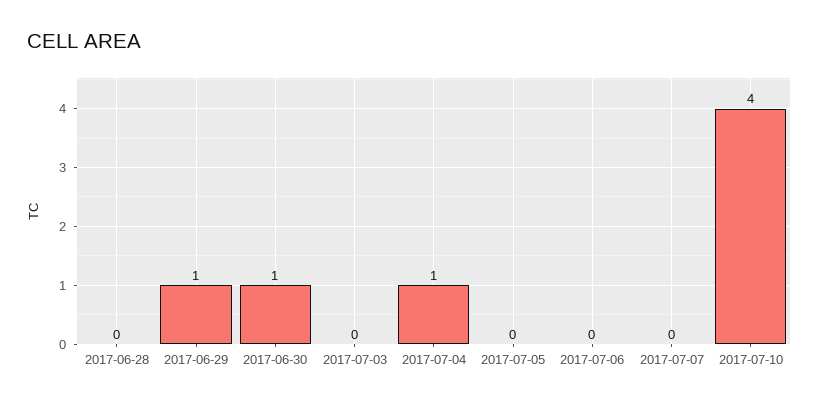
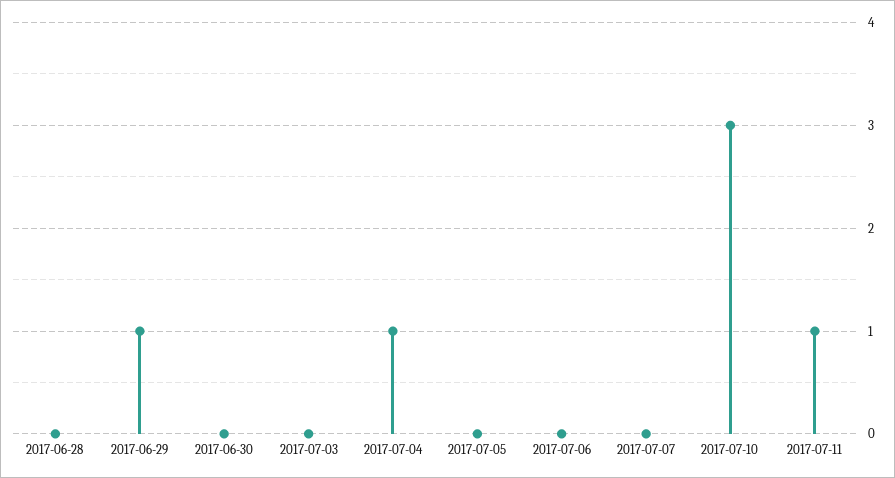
2017-06-30: 1 -> 0
2017-07-10: 4 -> 3
2017-07-11: none -> 1

